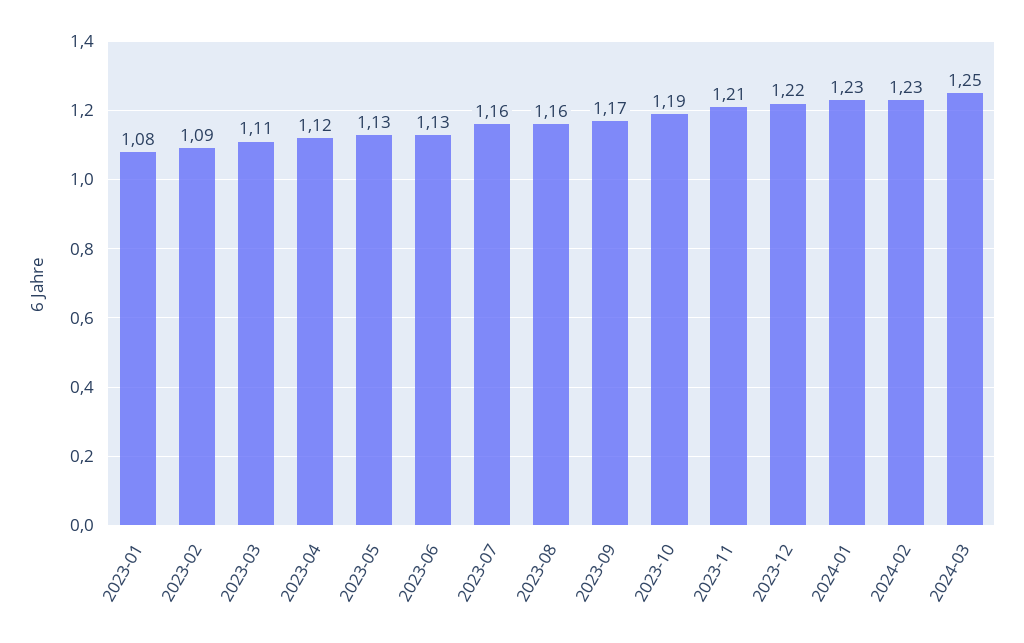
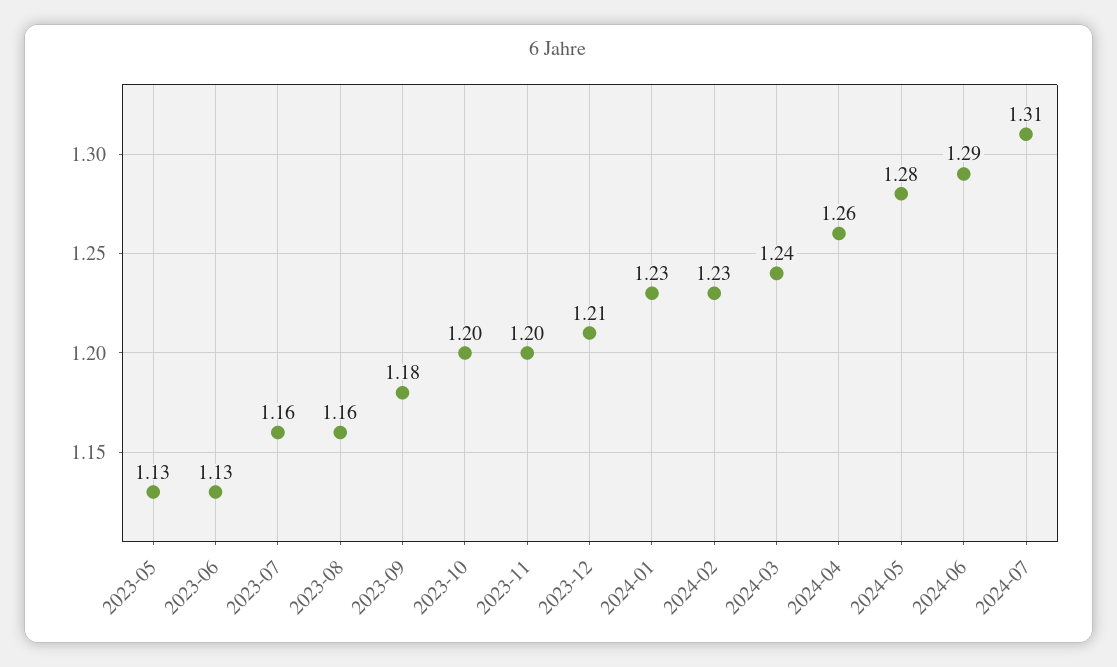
2023-01: 1.08 -> none
2023-02: 1.09 -> none
2023-03: 1.11 -> none
2023-04: 1.12 -> none
2023-09: 1.17 -> 1.18
2023-10: 1.19 -> 1.2
2023-11: 1.21 -> 1.2
2023-12: 1.22 -> 1.21
2024-03: 1.25 -> 1.24
2024-04: none -> 1.26
2024-05: none -> 1.28
2024-06: none -> 1.29
2024-07: none -> 1.31

